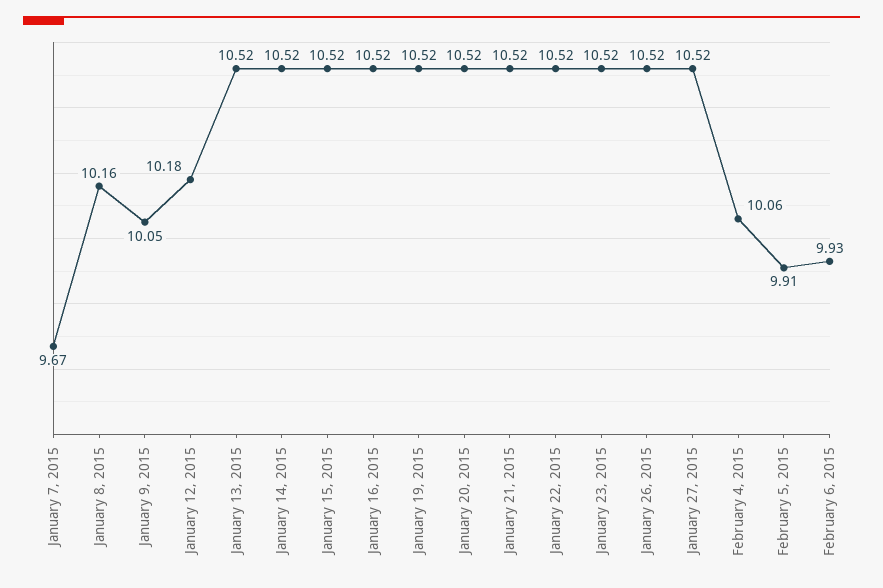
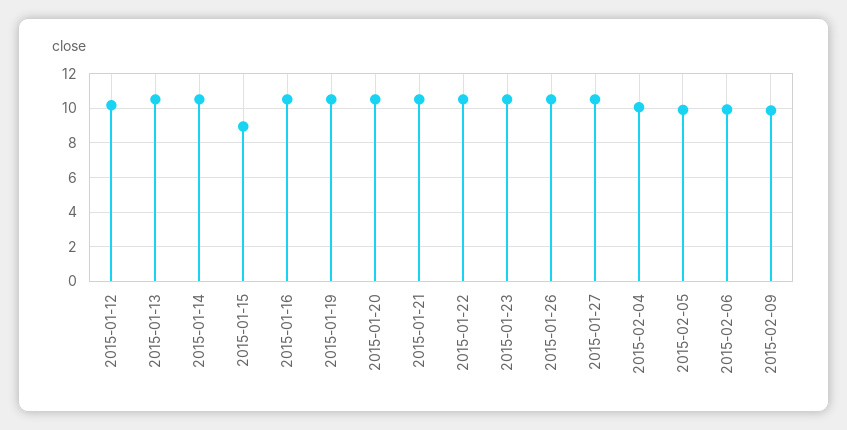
January 7, 2015: 9.67 -> none
January 8, 2015: 10.16 -> none
January 9, 2015: 10.05 -> none
January 15, 2015: 10.52 -> 9
2015-02-09: none -> 10

